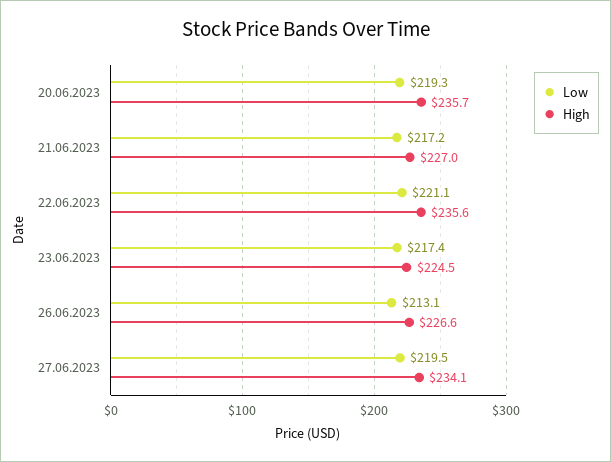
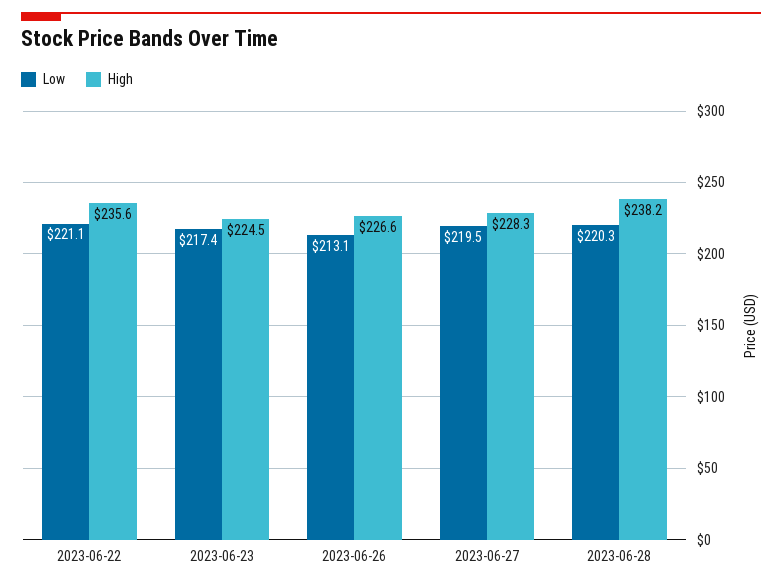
Low, 20.06.2023: 219.3 -> none
High, 20.06.2023: 235.7 -> none
Low, 21.06.2023: 217.2 -> none
High, 21.06.2023: 227 -> none
High, 27.06.2023: 234.1 -> 228.3
Low, 2023-06-28: none -> 220.3
High, 2023-06-28: none -> 238.2

